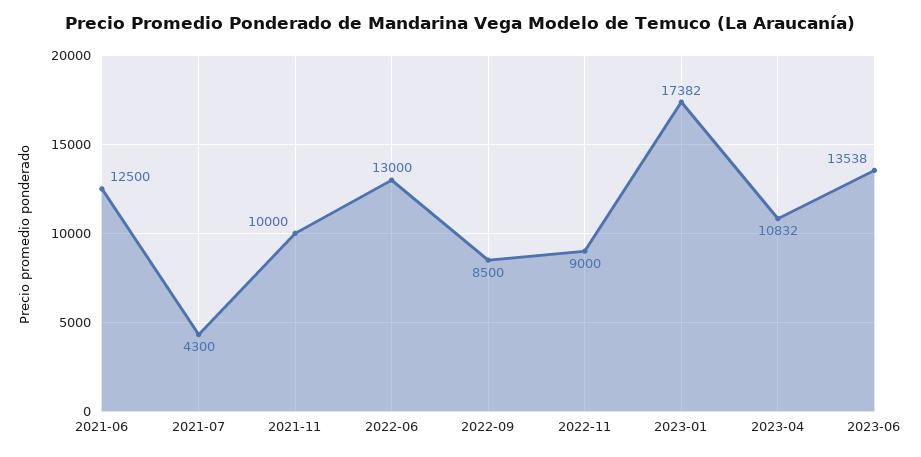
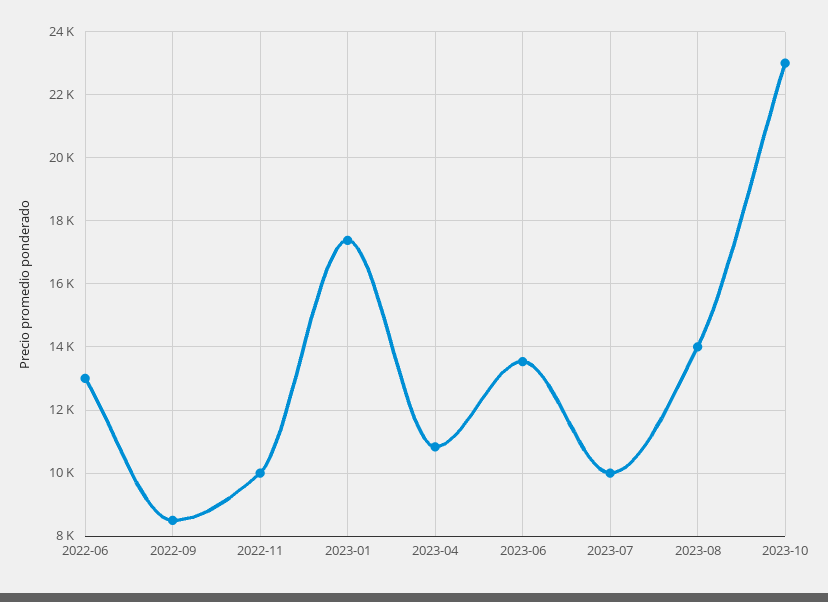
2021-06: 12500 -> none
2021-07: 4300 -> none
2021-11: 10000 -> none
2022-11: 9000 -> 10000
2023-07: none -> 10000
2023-08: none -> 14000
2023-10: none -> 23000

